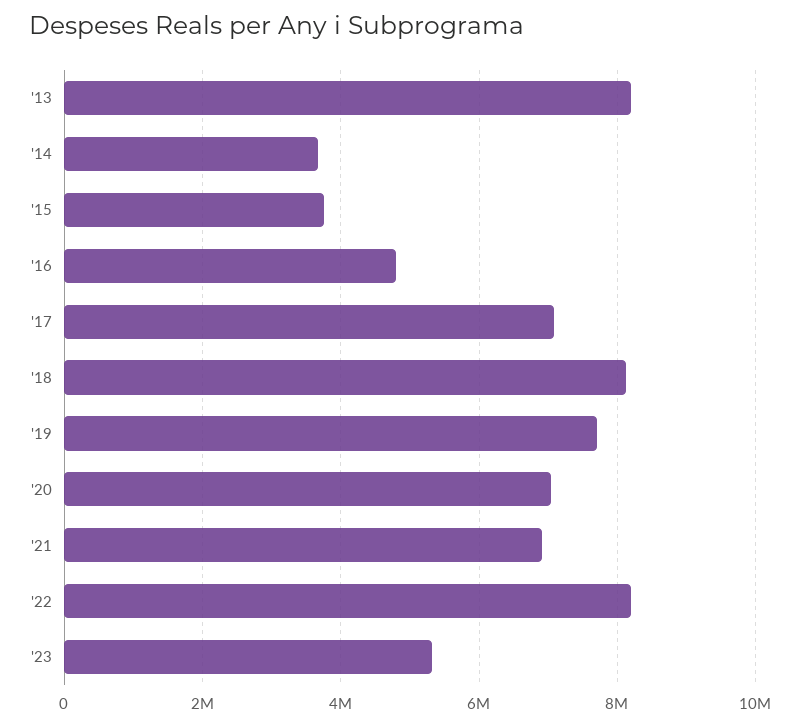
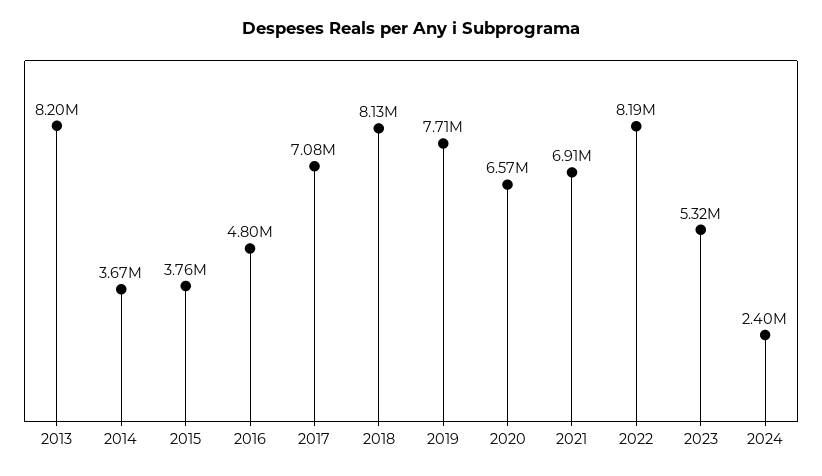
'20: 7000000 -> 6570000
2024: none -> 2400000

